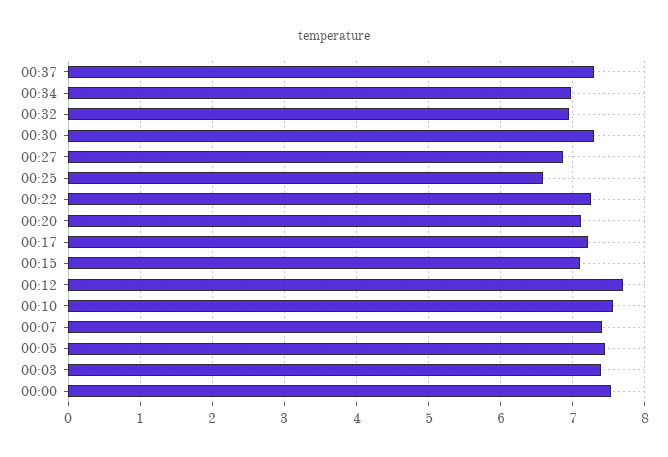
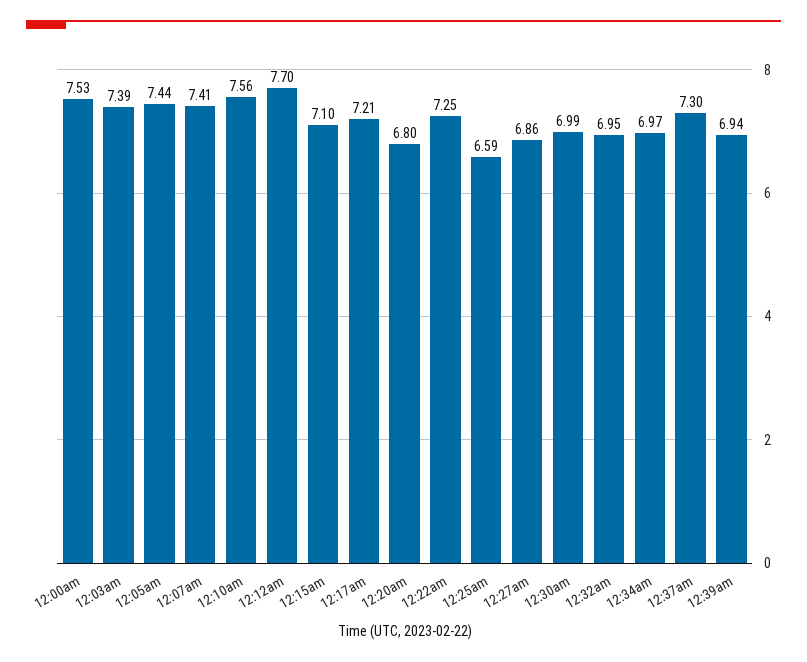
00:30: 7.3 -> 6.99
00:20: 7.1 -> 6.8
12:39am: none -> 6.94

